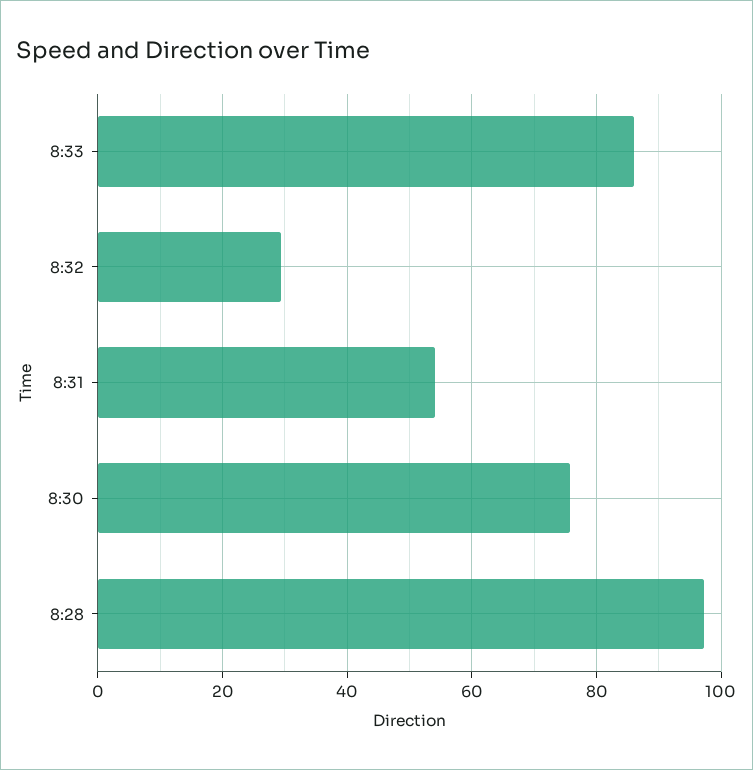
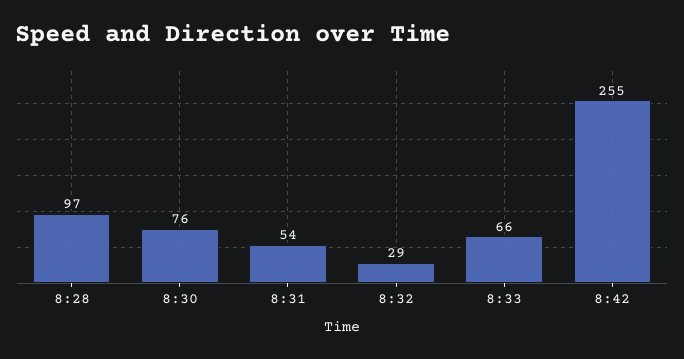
8:33: 86 -> 66
8:42: none -> 255

